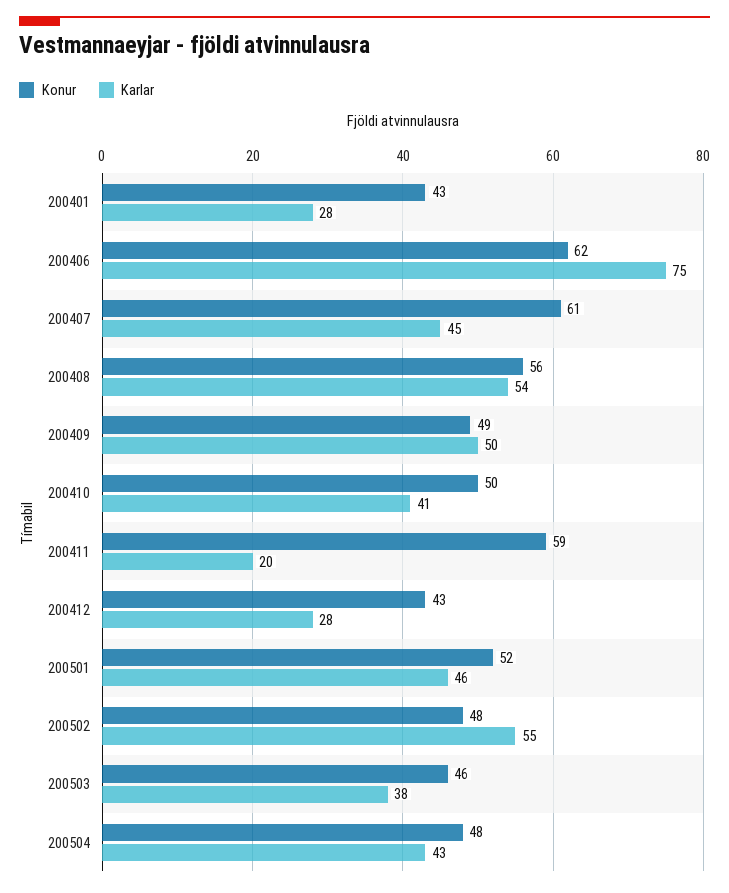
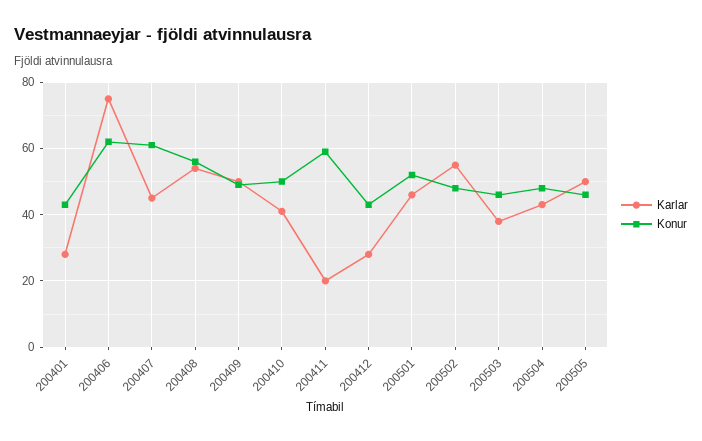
Karlar, 200505: none -> 50
Konur, 200505: none -> 45

